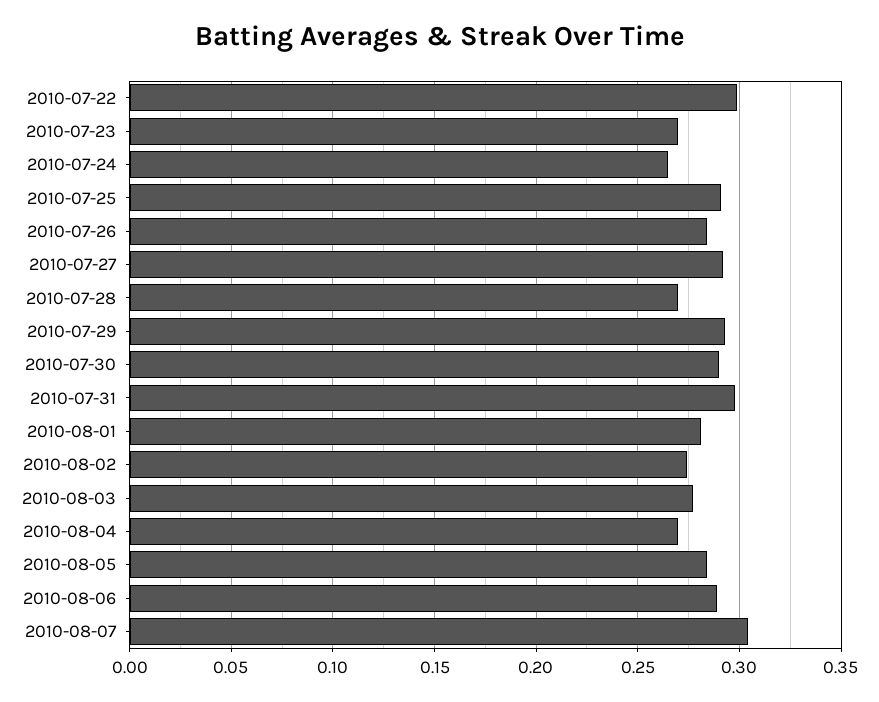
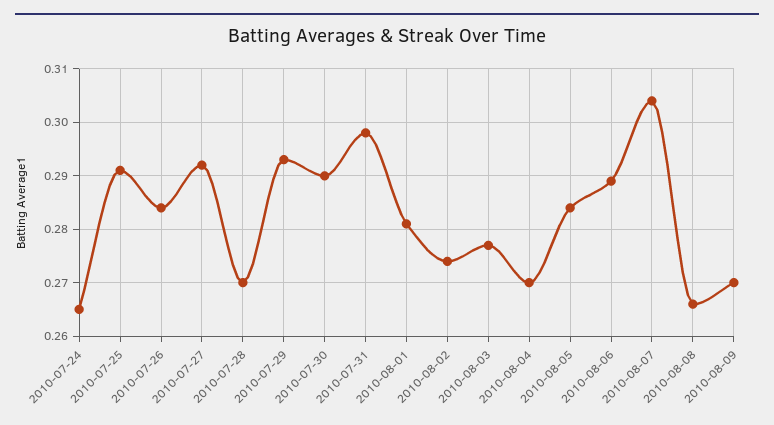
2010-07-22: 0.3 -> none
2010-07-23: 0.27 -> none
2010-08-08: none -> 0.265
2010-08-09: none -> 0.27

